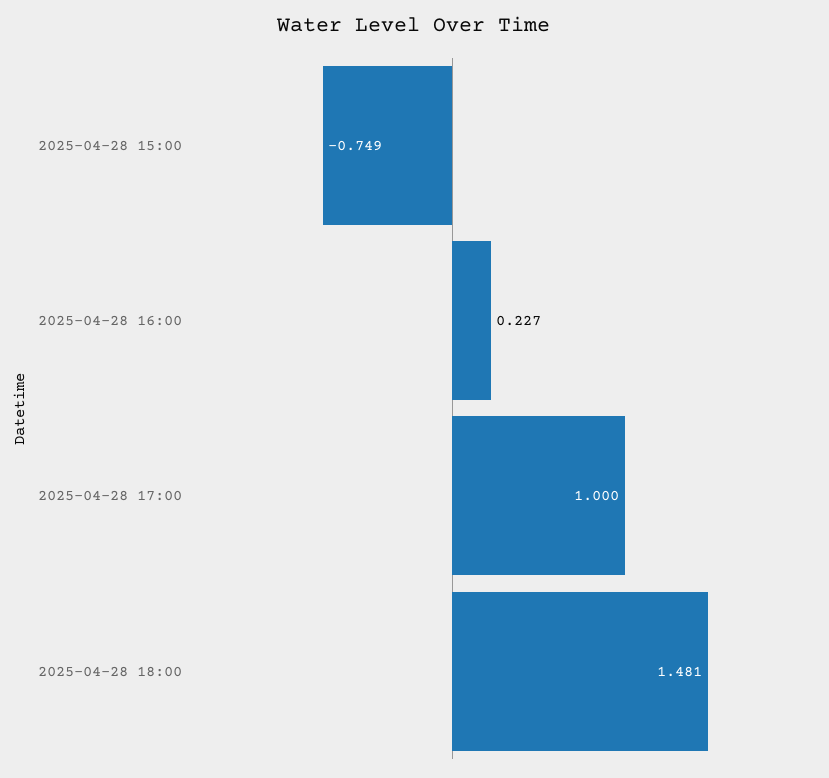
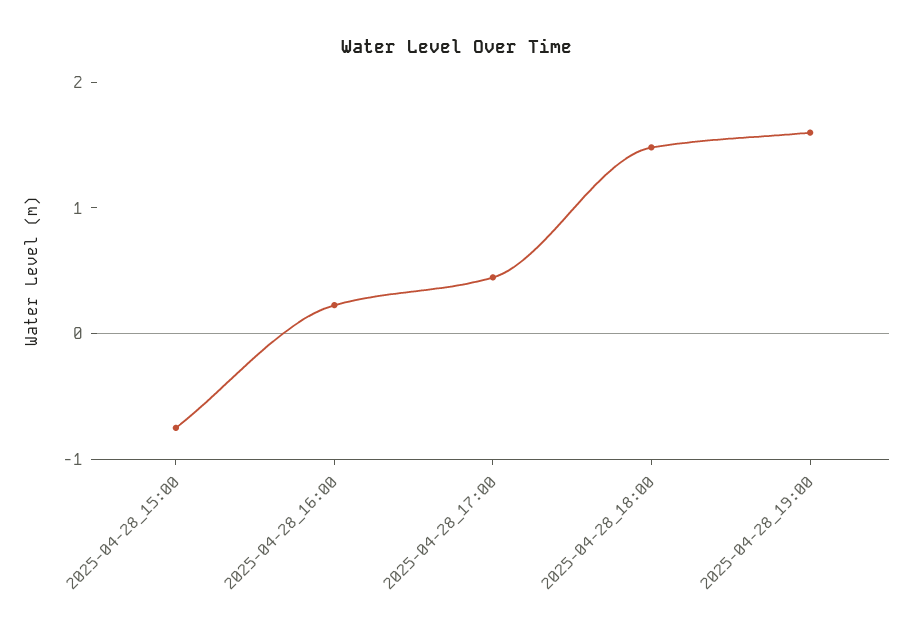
2025-04-28 17:00: 1 -> 0.4
2025-04-28_19:00: none -> 1.6

